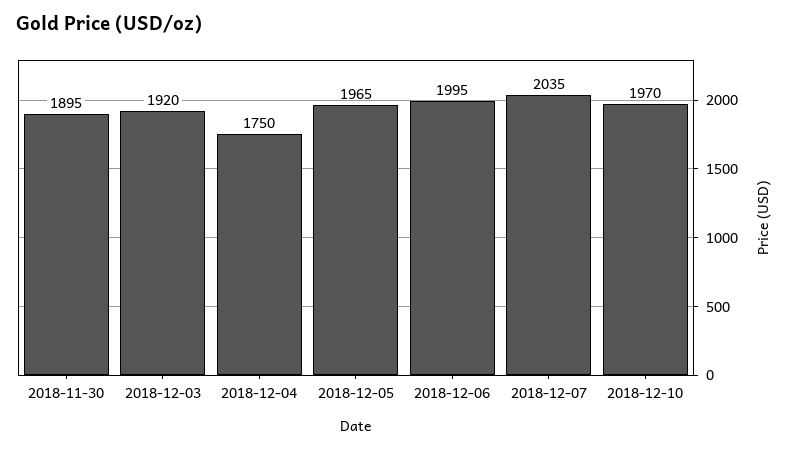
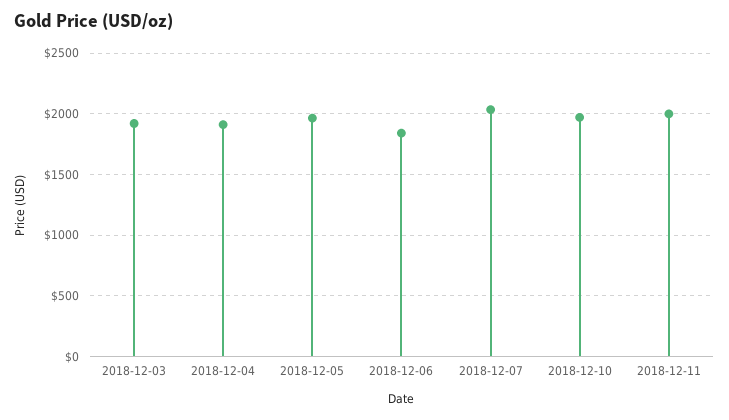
2018-11-30: 1895 -> none
2018-12-04: 1750 -> 1900
2018-12-06: 1995 -> 1850
2018-12-11: none -> 2000

